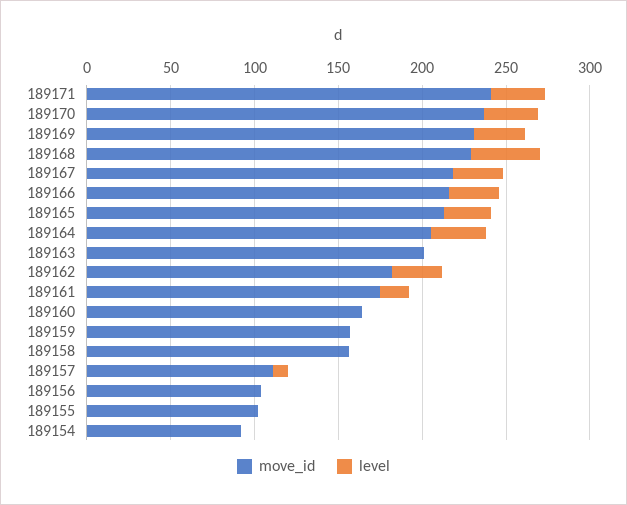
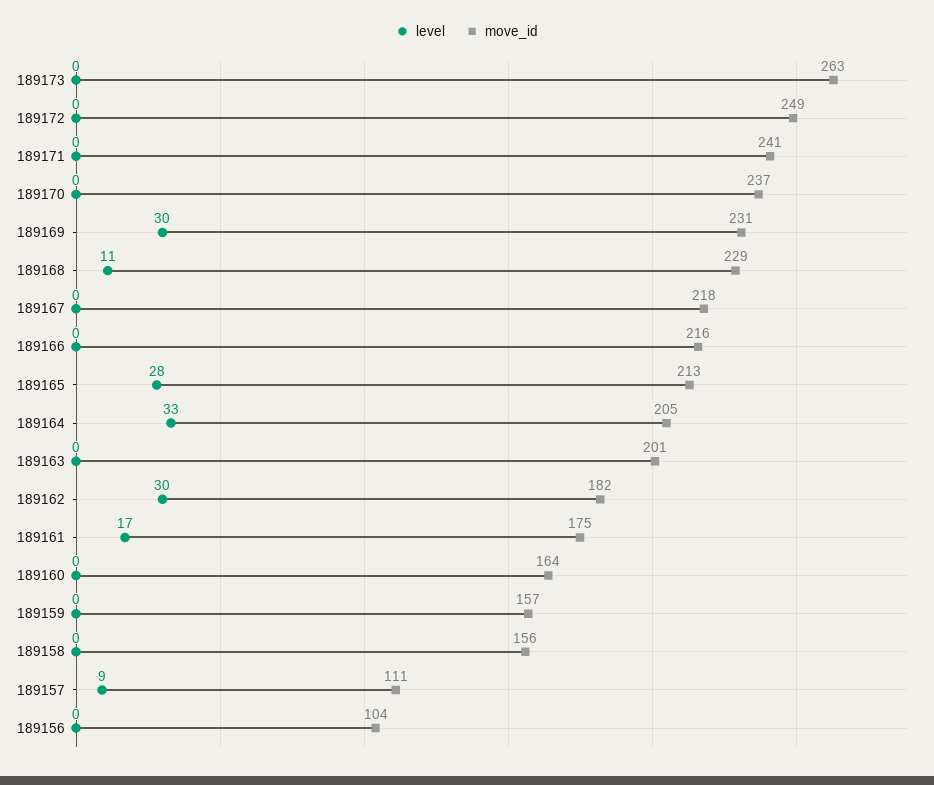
level, 189171: 30 -> 0
level, 189170: 30 -> 0
level, 189168: 40 -> 11
level, 189167: 30 -> 0
level, 189166: 30 -> 0
move_id, 189155: 100 -> none
level, 189155: 0 -> none
move_id, 189154: 90 -> none
level, 189154: 0 -> none
level, 189173: none -> 0
move_id, 189173: none -> 263
level, 189172: none -> 0
move_id, 189172: none -> 249

